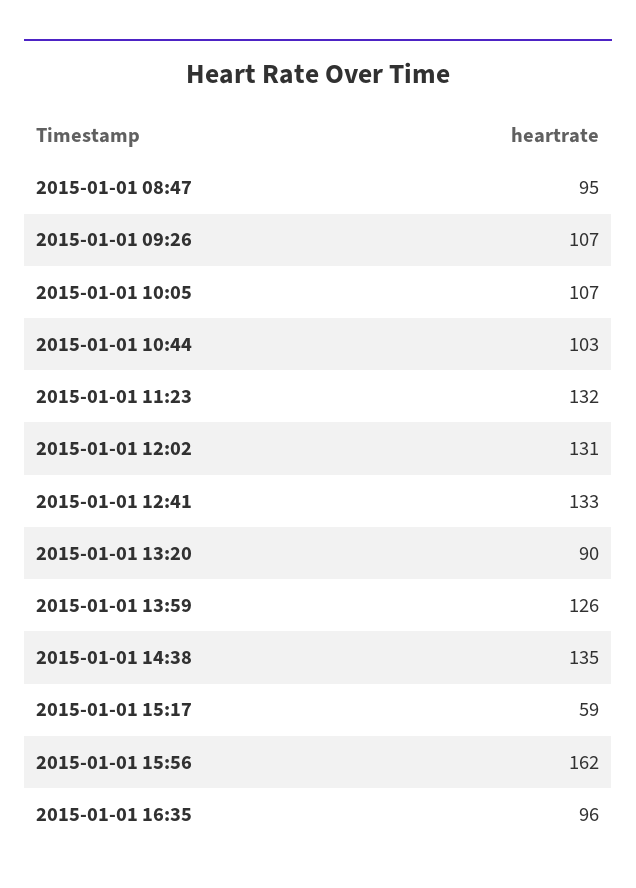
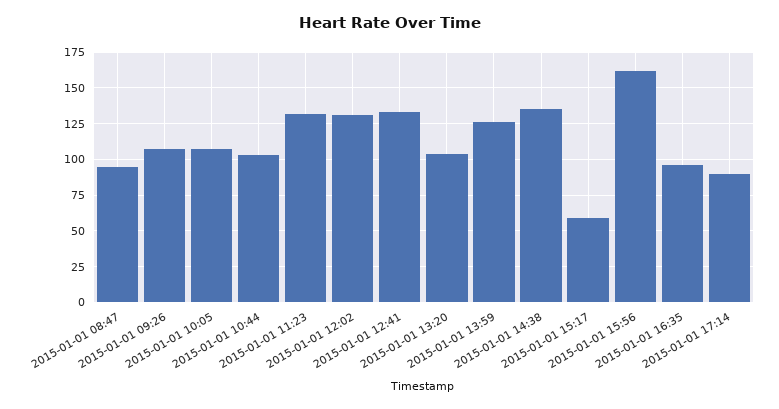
2015-01-01 13:20: 90 -> 105
2015-01-01 17:14: none -> 90

